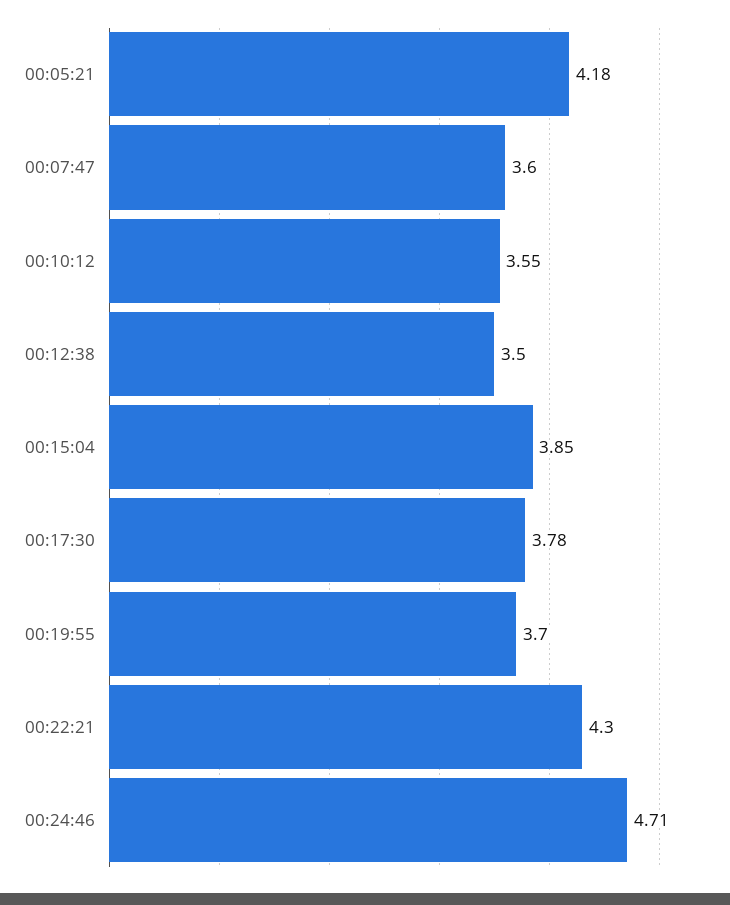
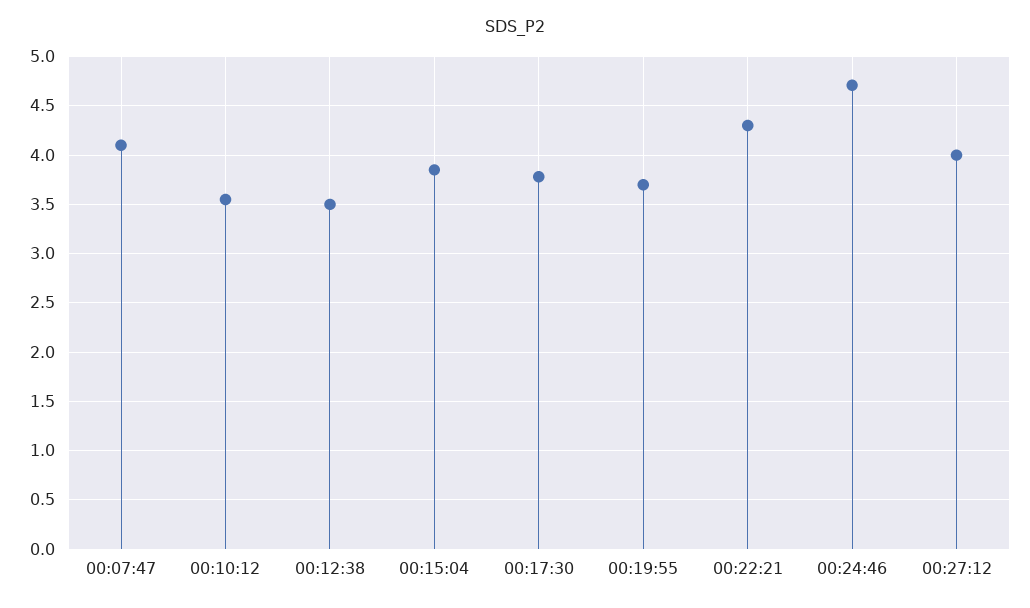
00:05:21: 4.18 -> none
00:07:47: 3.6 -> 4.1
00:27:12: none -> 4

